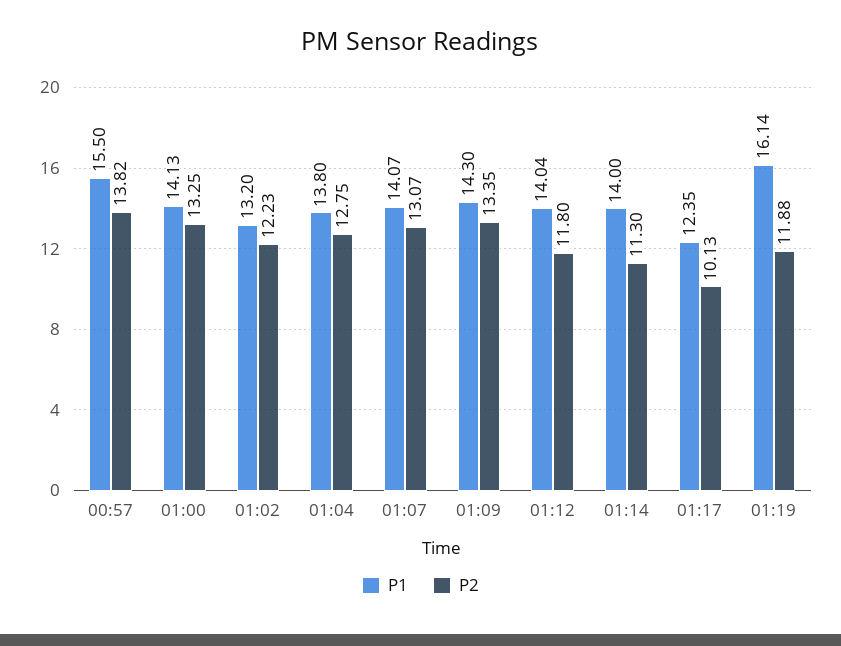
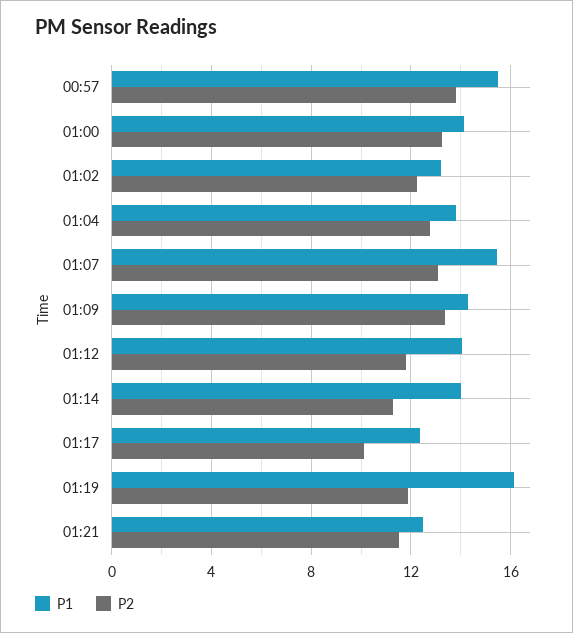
P1, 01:07: 14.07 -> 15.5
P1, 01:21: none -> 12.5
P2, 01:21: none -> 11.5

